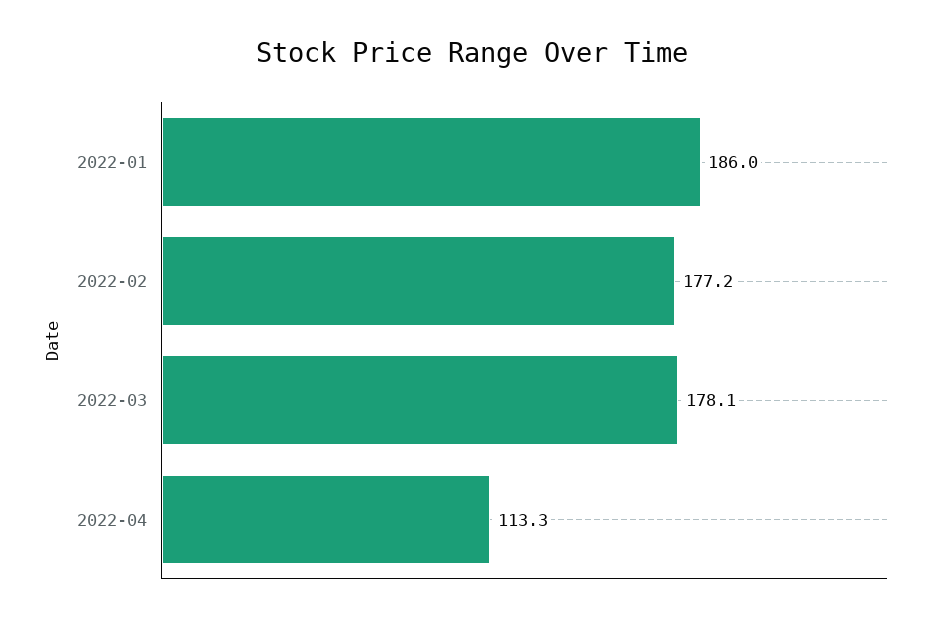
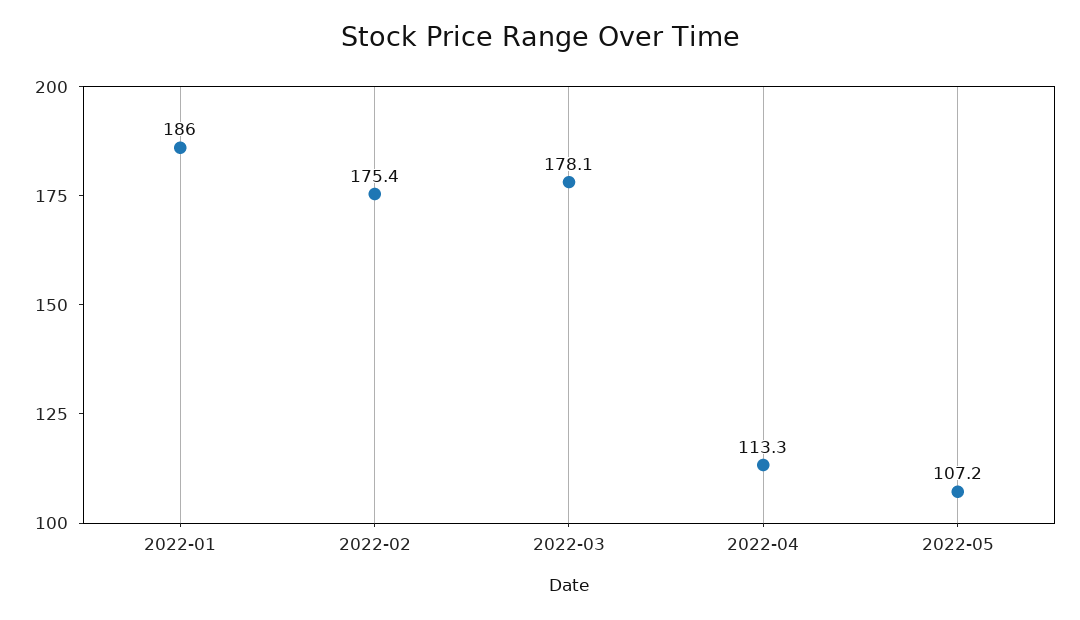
2022-02: 177.2 -> 175.4
2022-05: none -> 107.2

